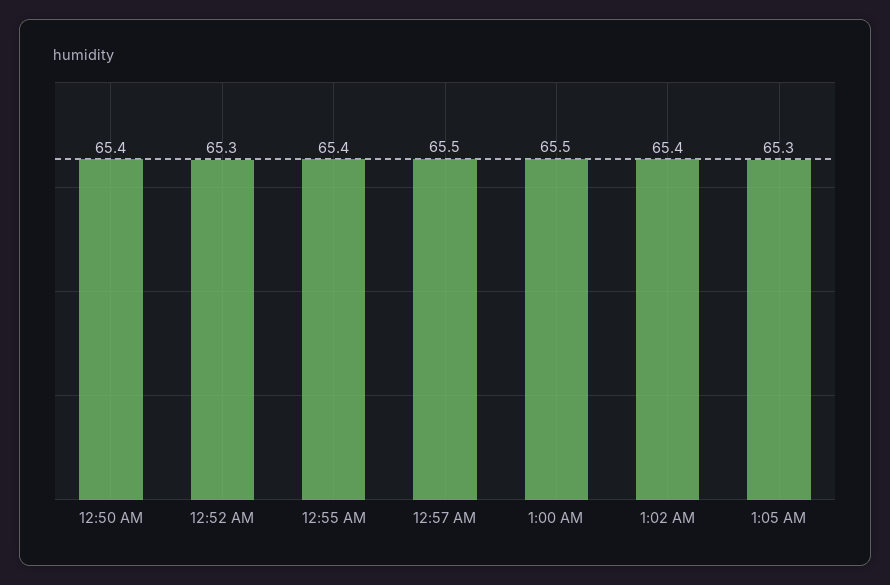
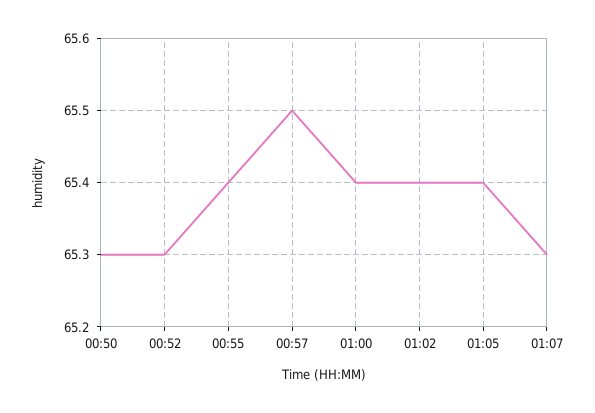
12:50 AM: 65.4 -> 65.3
1:00 AM: 65.5 -> 65.4
1:05 AM: 65.3 -> 65.4
01:07: none -> 65.3

